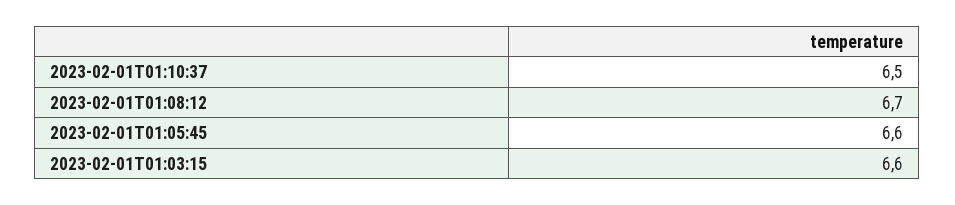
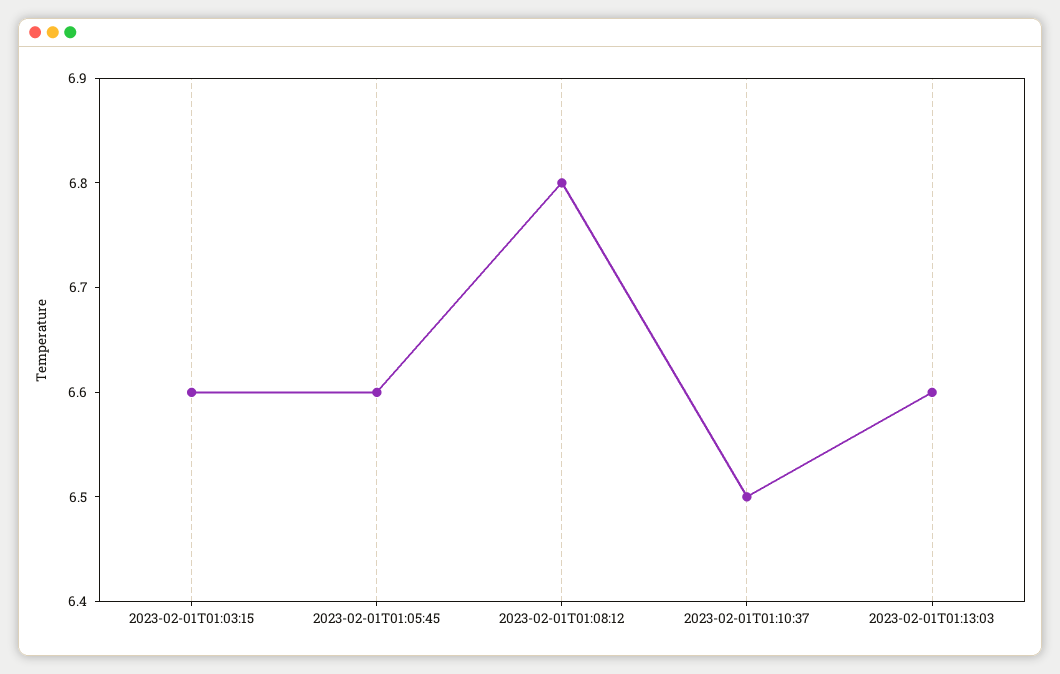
2023-02-01T01:08:12: 6.7 -> 6.8
2023-02-01T01:13:03: none -> 6.6

